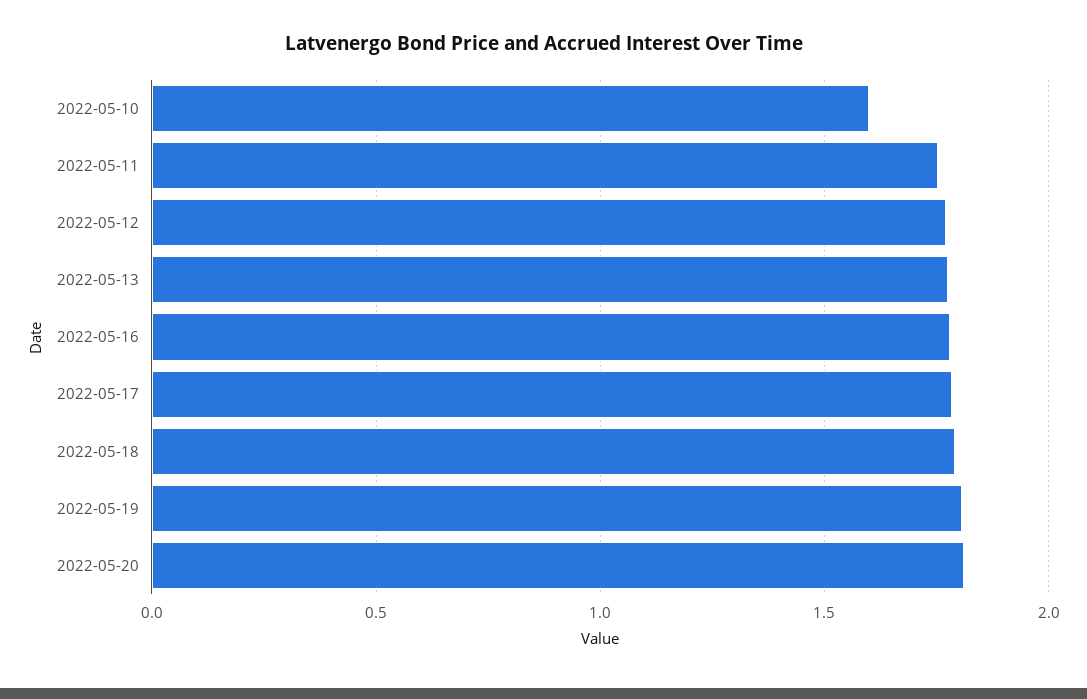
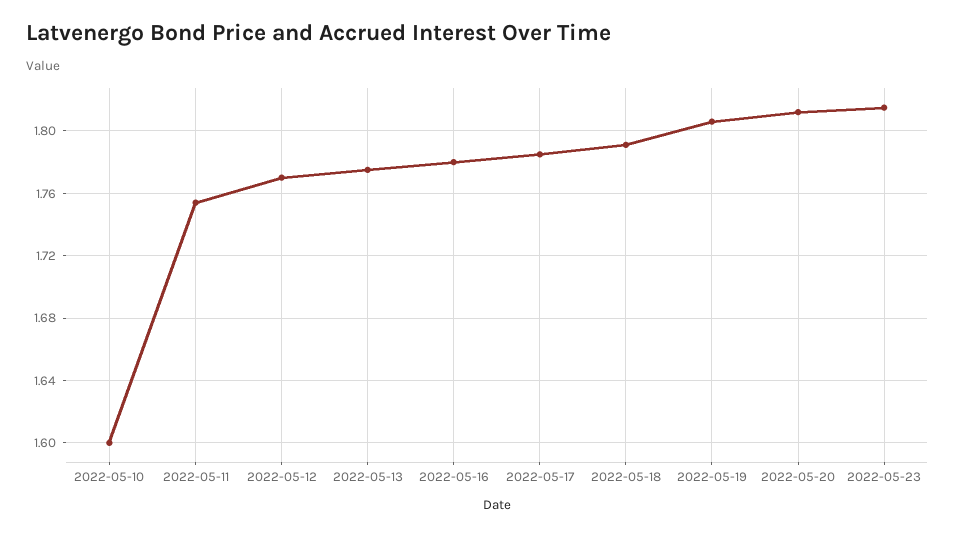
2022-05-23: none -> 1.815

